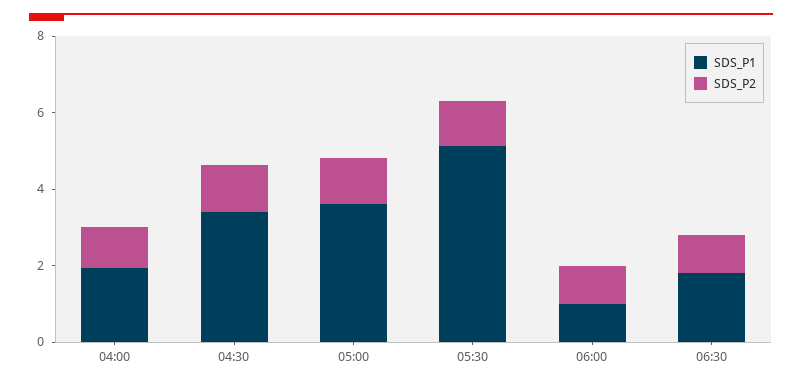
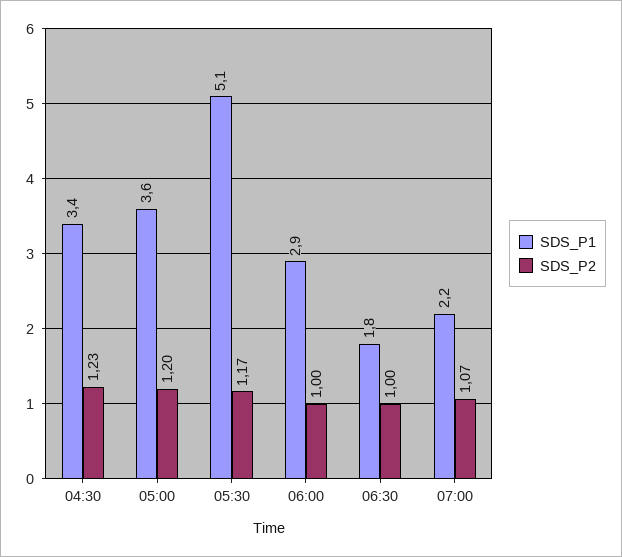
SDS_P1, 04:00: 2 -> none
SDS_P2, 04:00: 1 -> none
SDS_P1, 06:00: 1 -> 2.9
SDS_P1, 07:00: none -> 2.2
SDS_P2, 07:00: none -> 1.07

